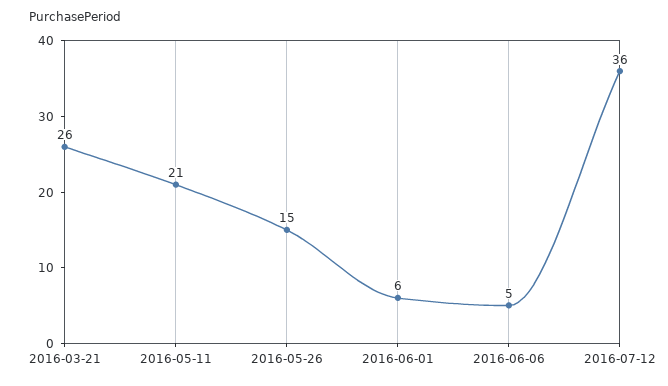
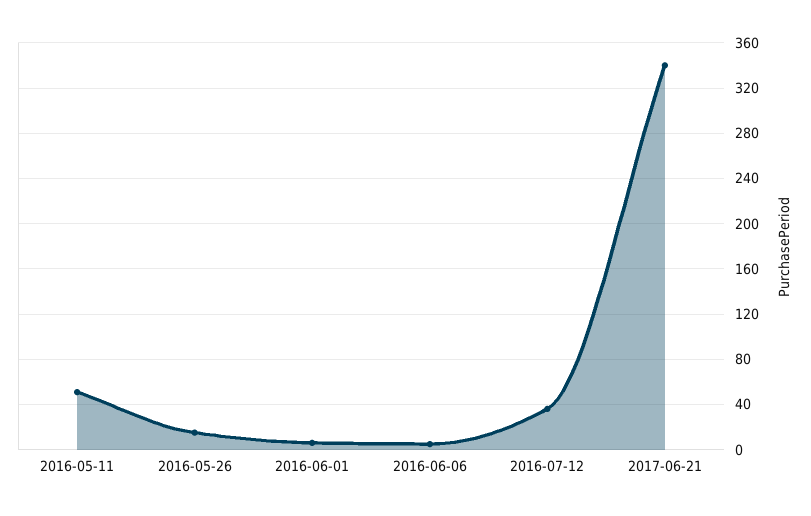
2016-03-21: 26 -> none
2016-05-11: 21 -> 50
2017-06-21: none -> 340

